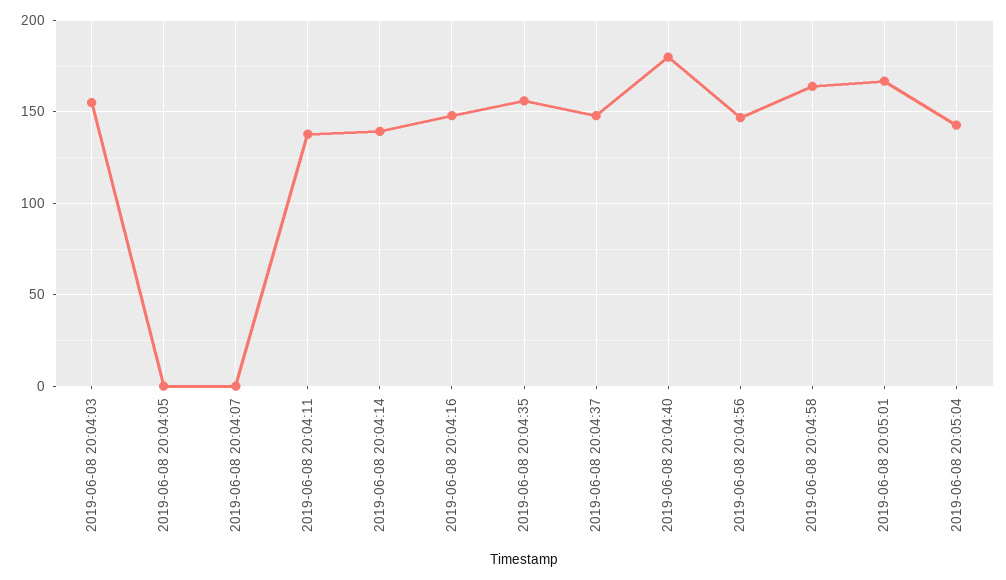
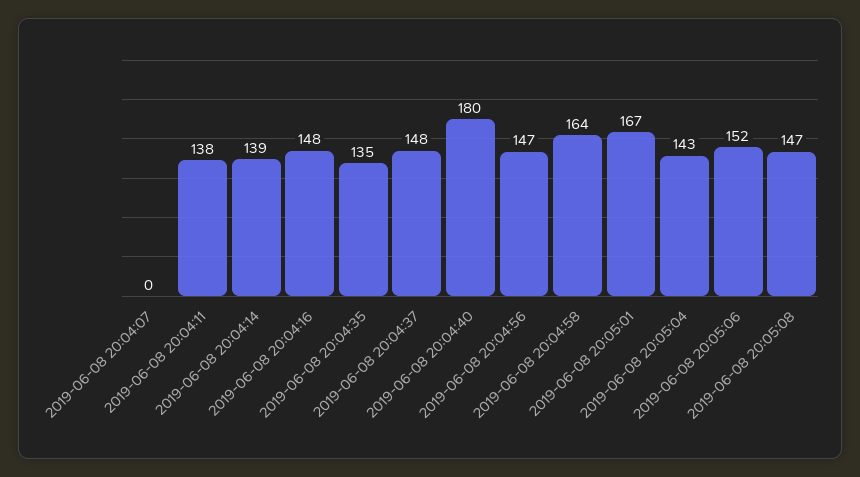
2019-06-08 20:04:03: 155 -> none
2019-06-08 20:04:05: 0 -> none
2019-06-08 20:04:35: 155 -> 135
2019-06-08 20:05:06: none -> 152
2019-06-08 20:05:08: none -> 147

